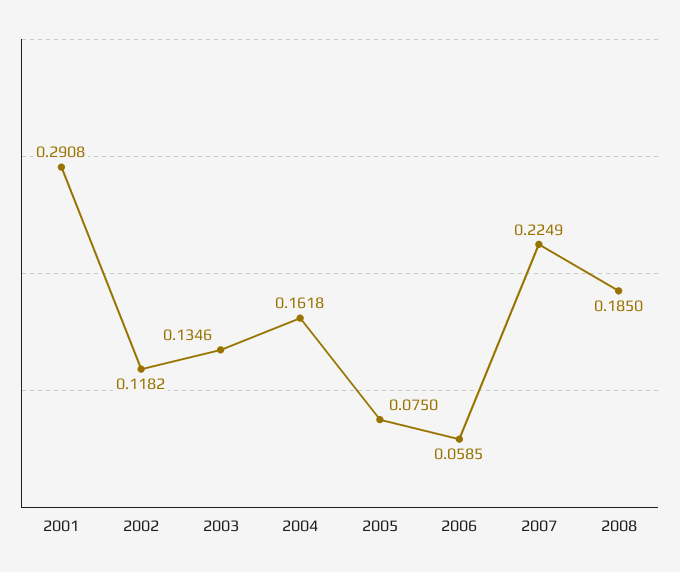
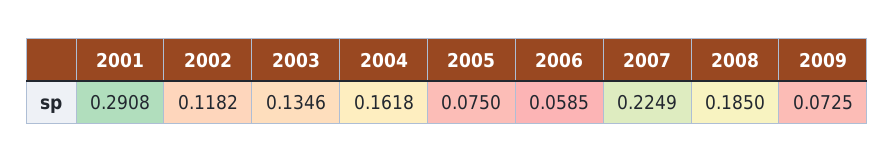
2009: none -> 0.0725

